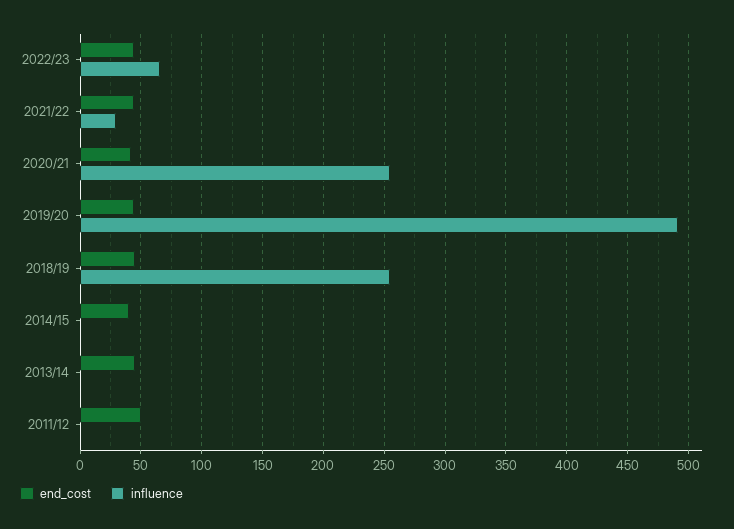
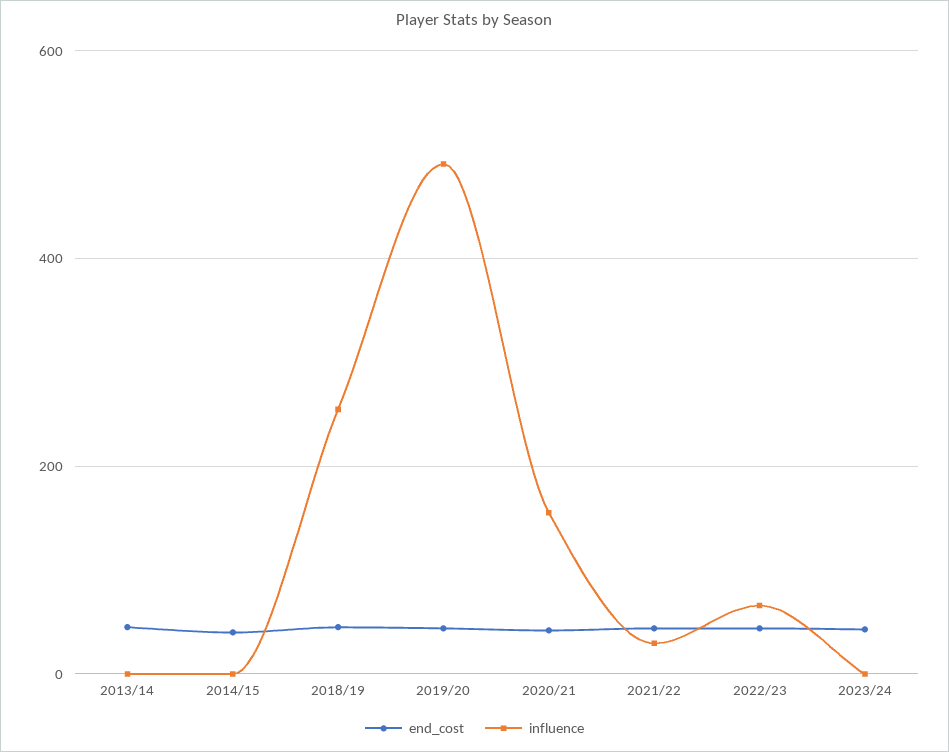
influence, 2020/21: 255 -> 160
end_cost, 2011/12: 50 -> none
influence, 2011/12: 0 -> none
end_cost, 2023/24: none -> 40
influence, 2023/24: none -> 0

